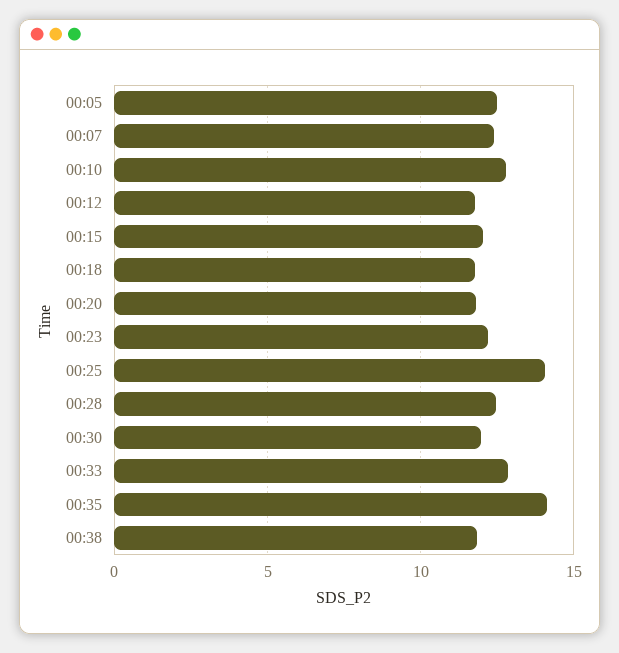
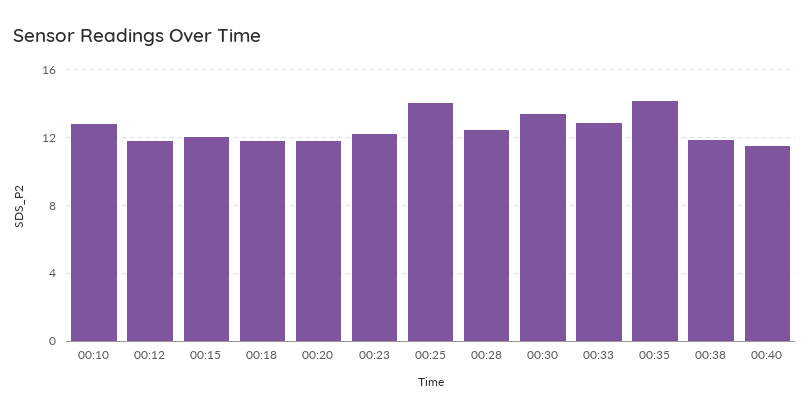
00:05: 12.5 -> none
00:07: 12.5 -> none
00:30: 12 -> 13.5
00:40: none -> 11.5

